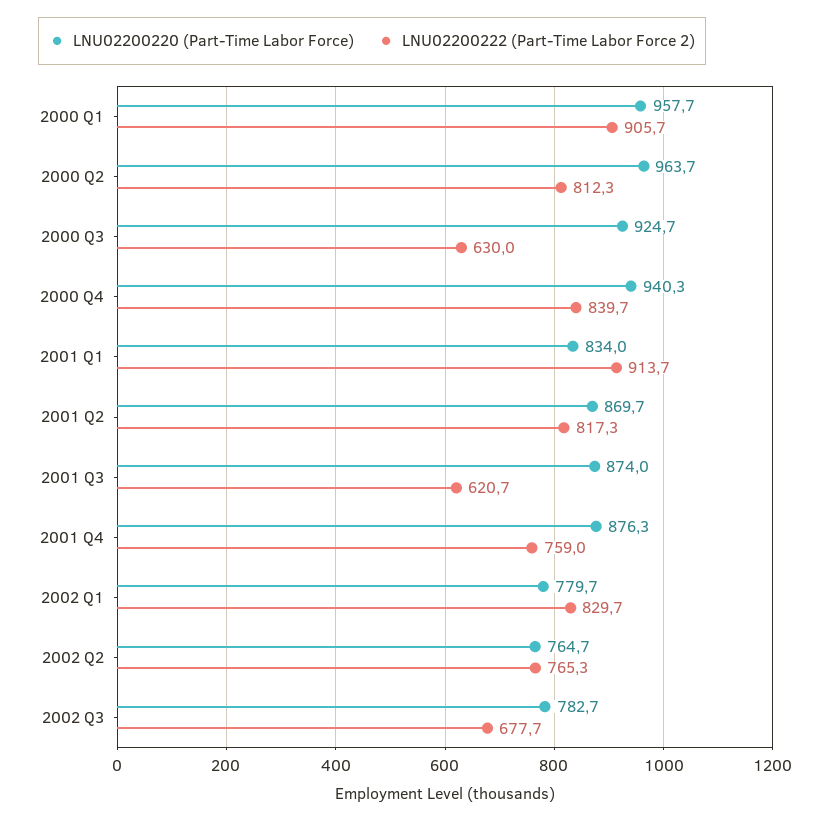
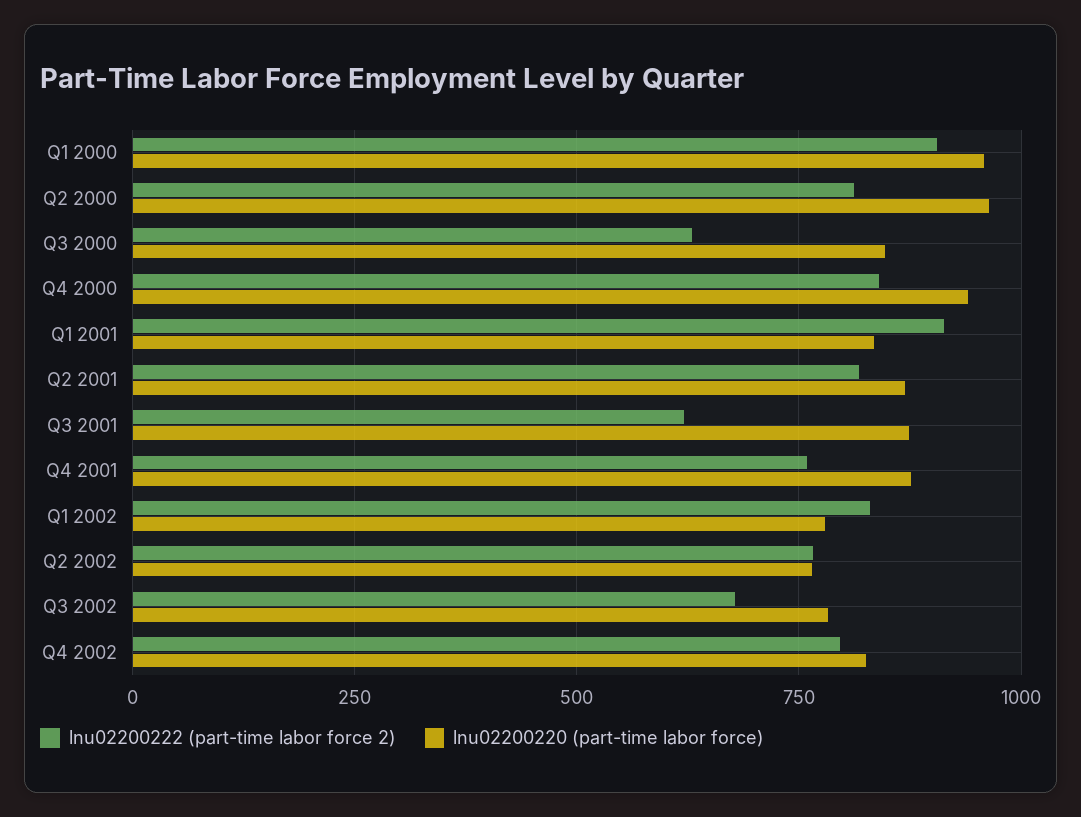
LNU02200220 (Part-Time Labor Force), 2000 Q3: 924.7 -> 850
LNU02200222 (Part-Time Labor Force 2), Q4 2002: none -> 800
LNU02200220 (Part-Time Labor Force), Q4 2002: none -> 825

